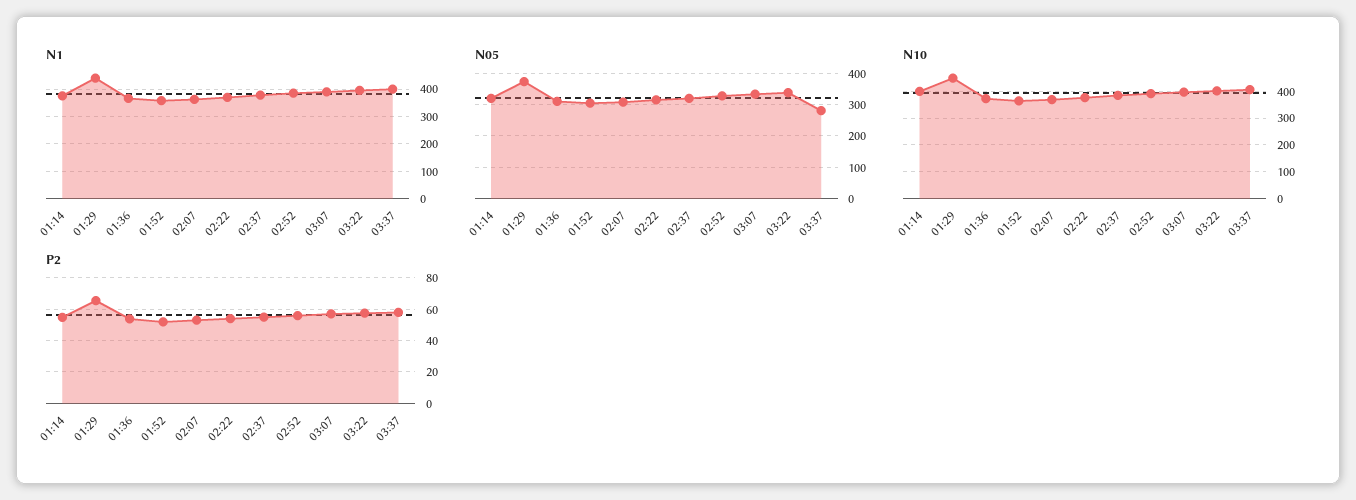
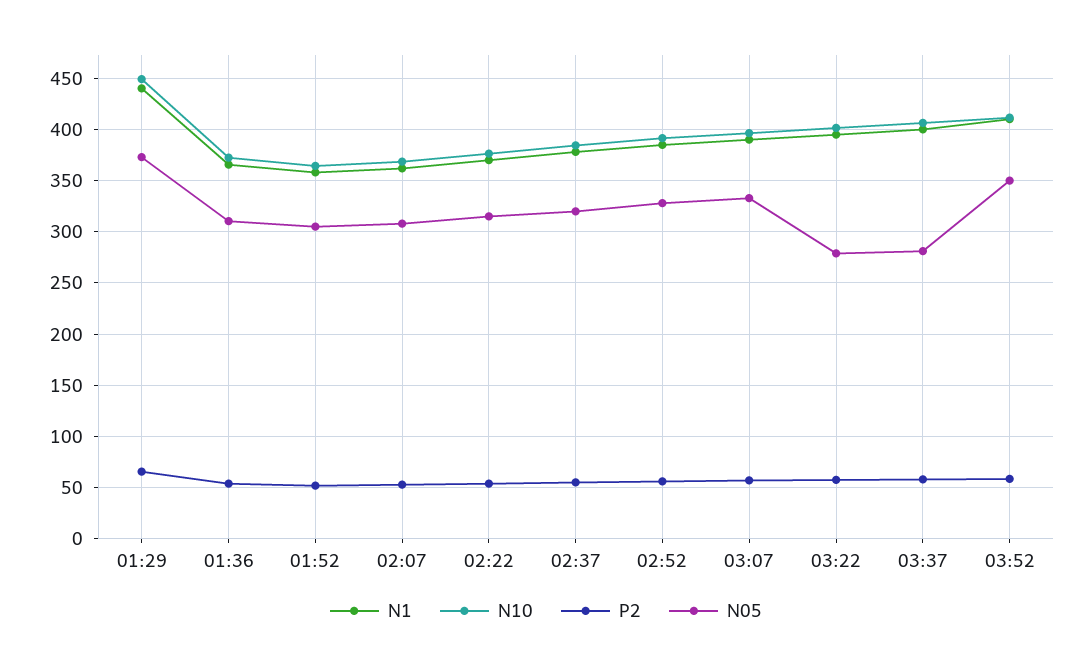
N1, 01:14: 375 -> none
N05, 01:14: 320 -> none
N05, 03:22: 340 -> 280
N10, 01:14: 400 -> none
P2, 01:14: 55 -> none
N1, 03:52: none -> 410
N10, 03:52: none -> 410
P2, 03:52: none -> 60
N05, 03:52: none -> 350

